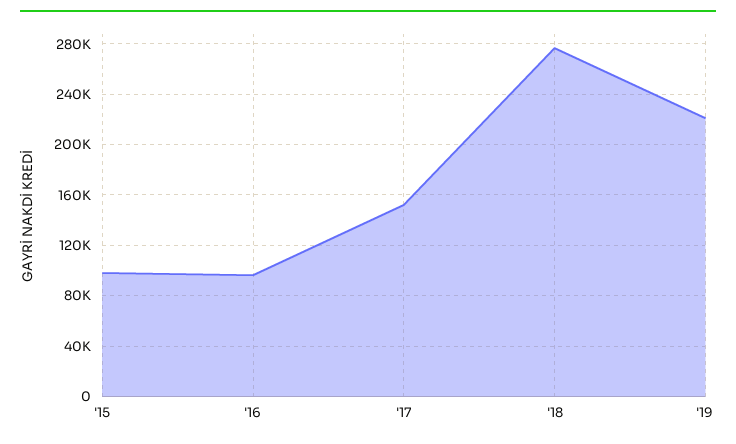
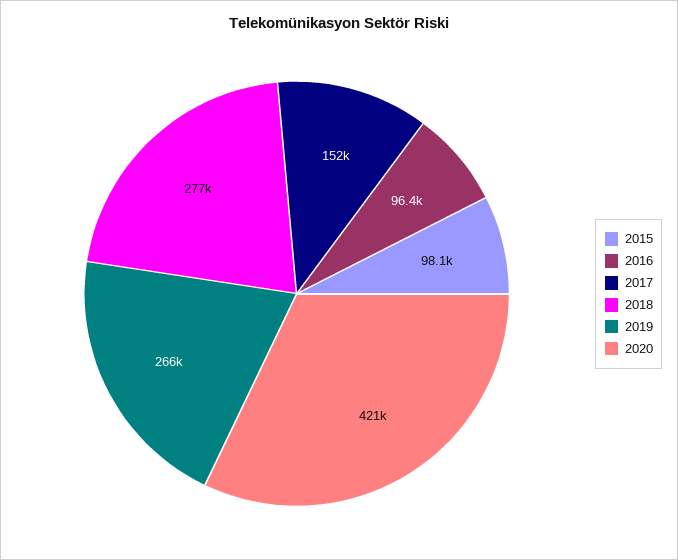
'19: 220000 -> 266000
2020: none -> 421000

